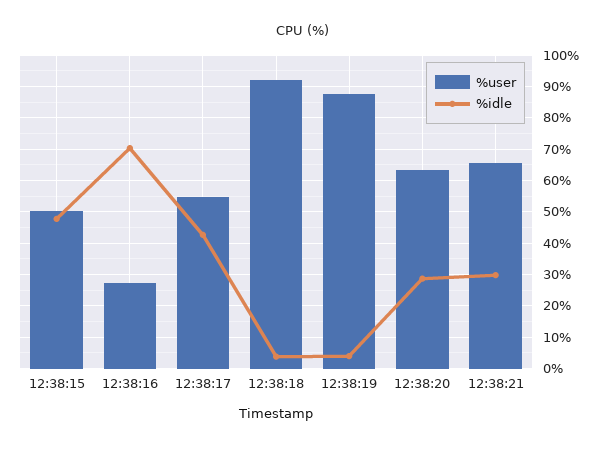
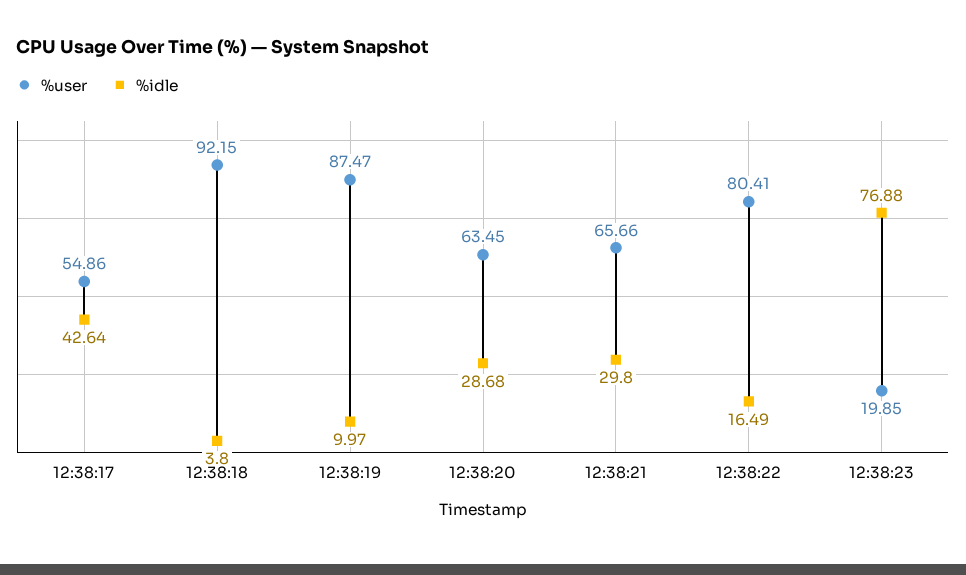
%user, 12:38:15: 50 -> none
%idle, 12:38:15: 48 -> none
%user, 12:38:16: 28 -> none
%idle, 12:38:16: 70 -> none
%idle, 12:38:19: 4 -> 9.97
%user, 12:38:22: none -> 80.41
%idle, 12:38:22: none -> 16.49
%user, 12:38:23: none -> 19.85
%idle, 12:38:23: none -> 76.88

